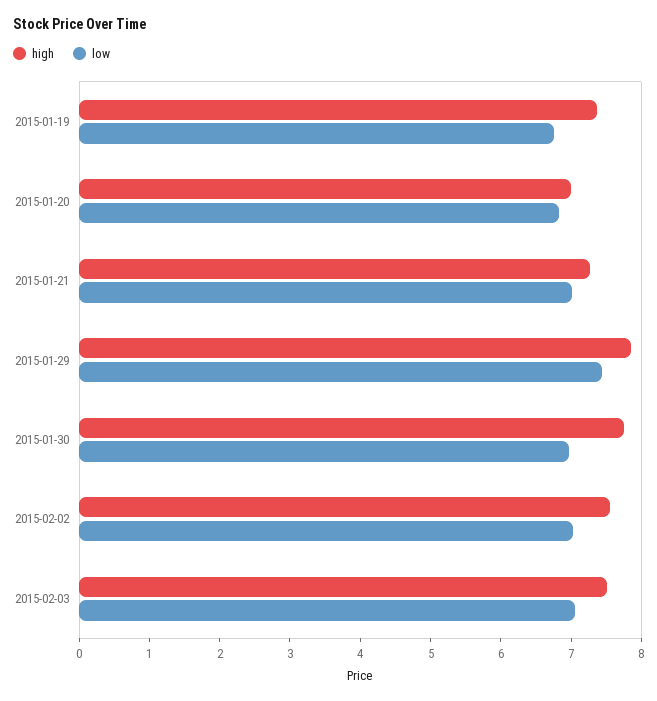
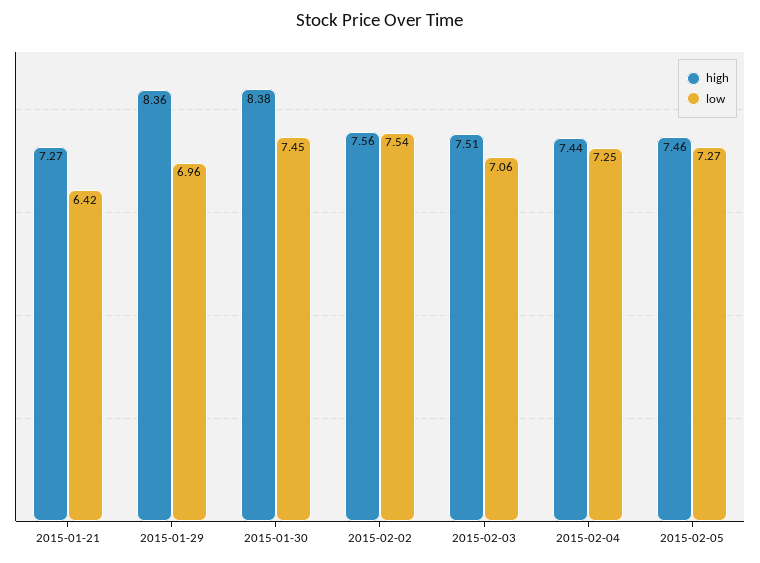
high, 2015-01-19: 7.4 -> none
low, 2015-01-19: 6.8 -> none
high, 2015-01-20: 7 -> none
low, 2015-01-20: 6.8 -> none
low, 2015-01-21: 7 -> 6.42
high, 2015-01-29: 7.8 -> 8.36
low, 2015-01-29: 7.4 -> 6.96
high, 2015-01-30: 7.8 -> 8.38
low, 2015-01-30: 7 -> 7.45
low, 2015-02-02: 7 -> 7.54
high, 2015-02-04: none -> 7.44
low, 2015-02-04: none -> 7.25
high, 2015-02-05: none -> 7.46
low, 2015-02-05: none -> 7.27

